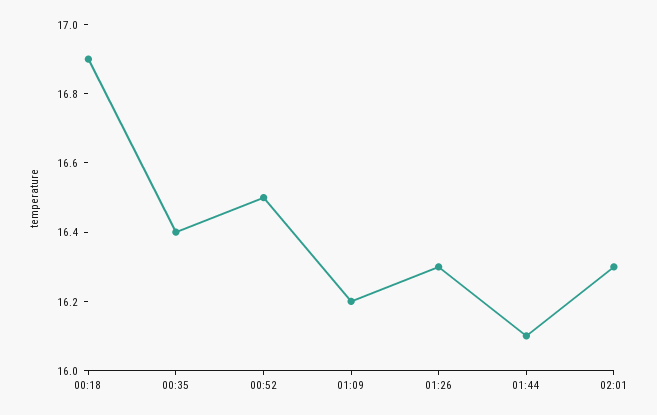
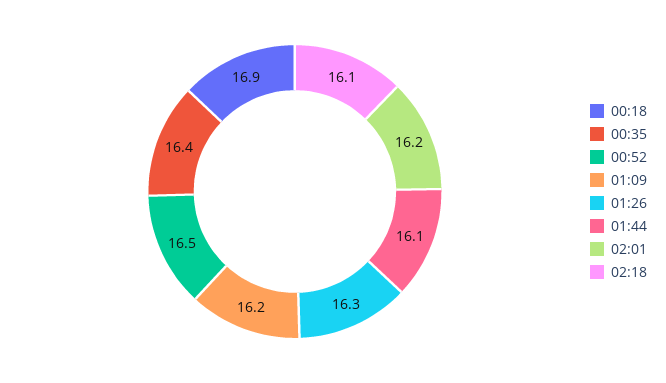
02:01: 16.3 -> 16.2
02:18: none -> 16.1

